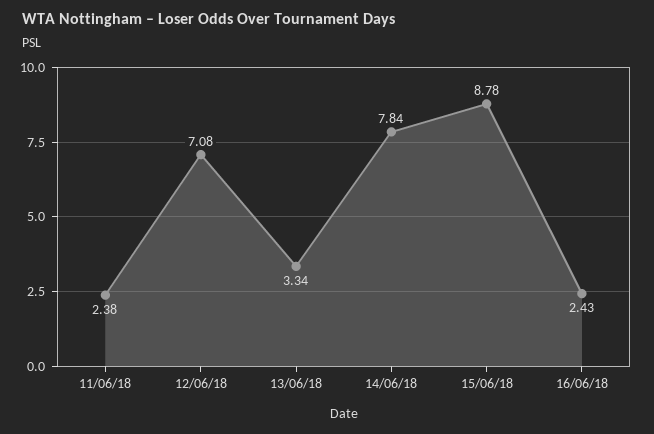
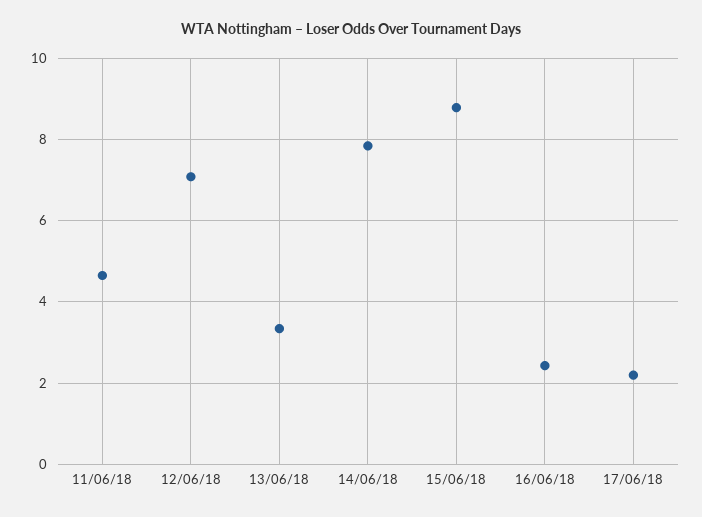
11/06/18: 2.38 -> 4.6
17/06/18: none -> 2.2

